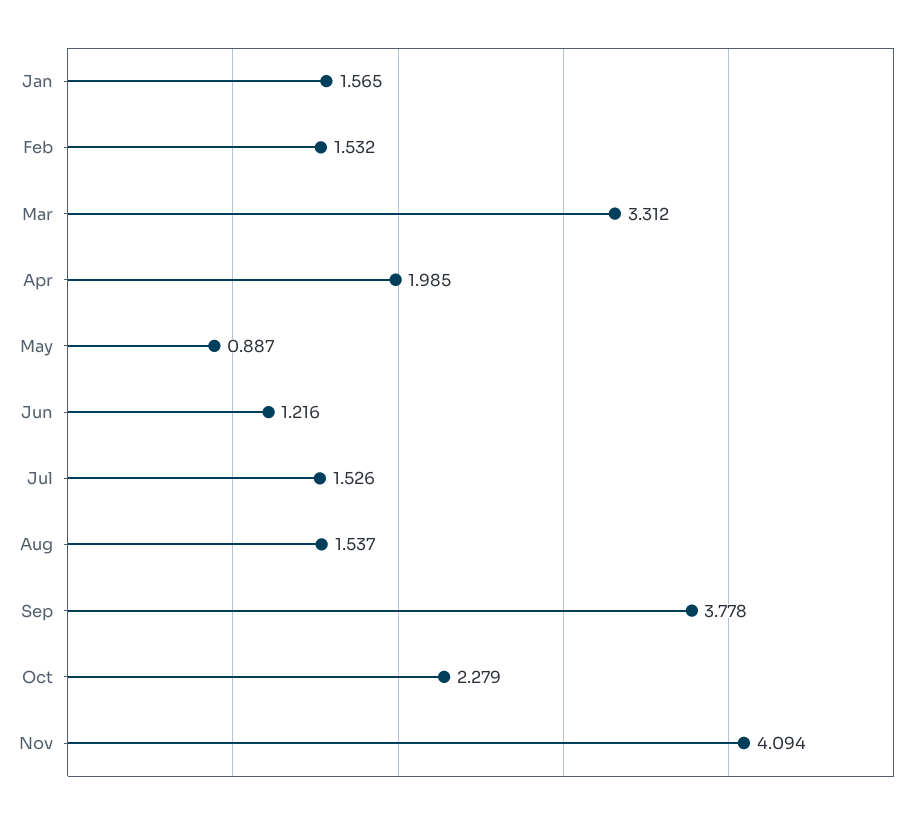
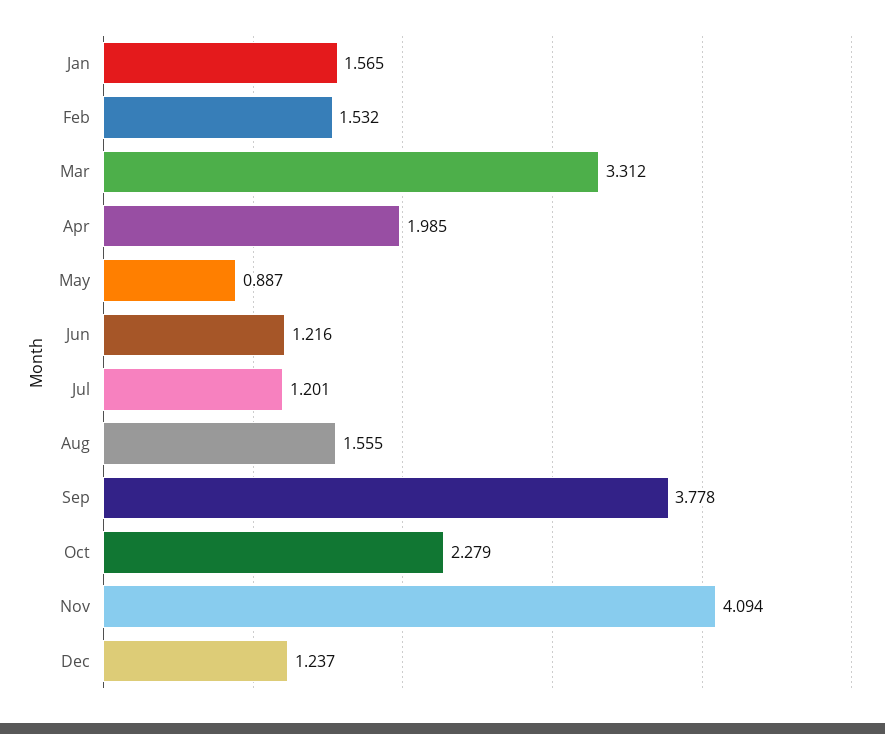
Jul: 1.526 -> 1.201
Aug: 1.537 -> 1.555
Dec: none -> 1.237

